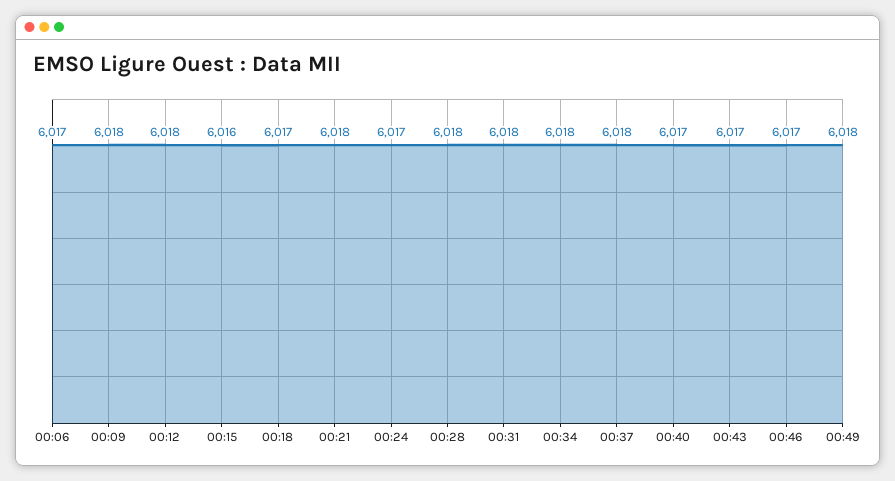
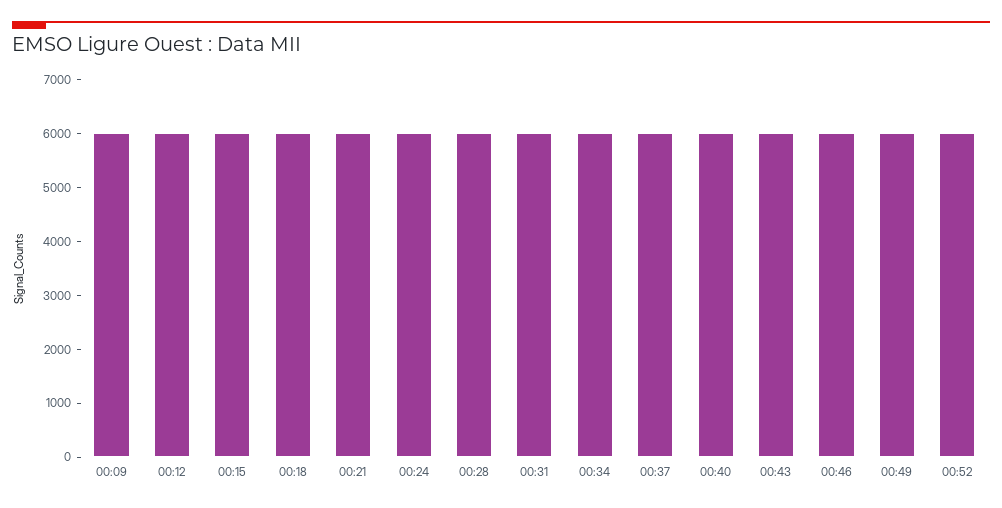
00:06: 6017 -> none
00:52: none -> 6000

